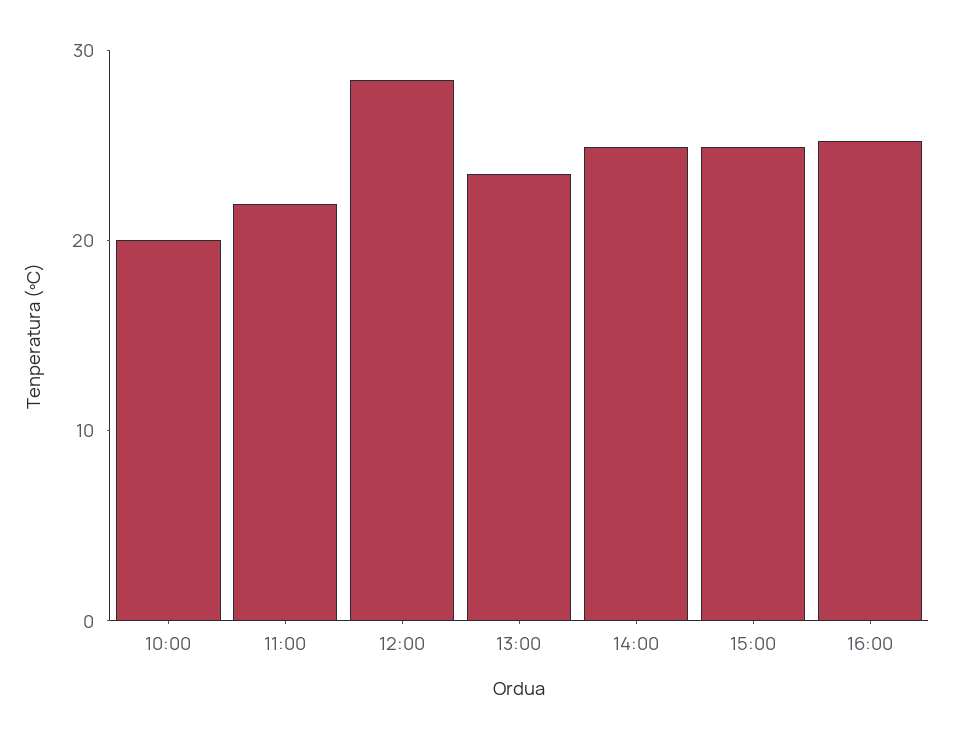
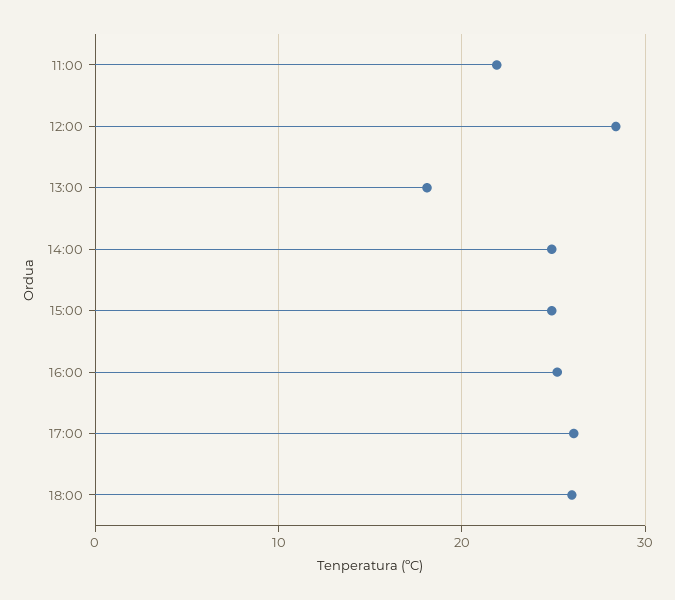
10:00: 20 -> none
13:00: 24 -> 18
17:00: none -> 26
18:00: none -> 26

